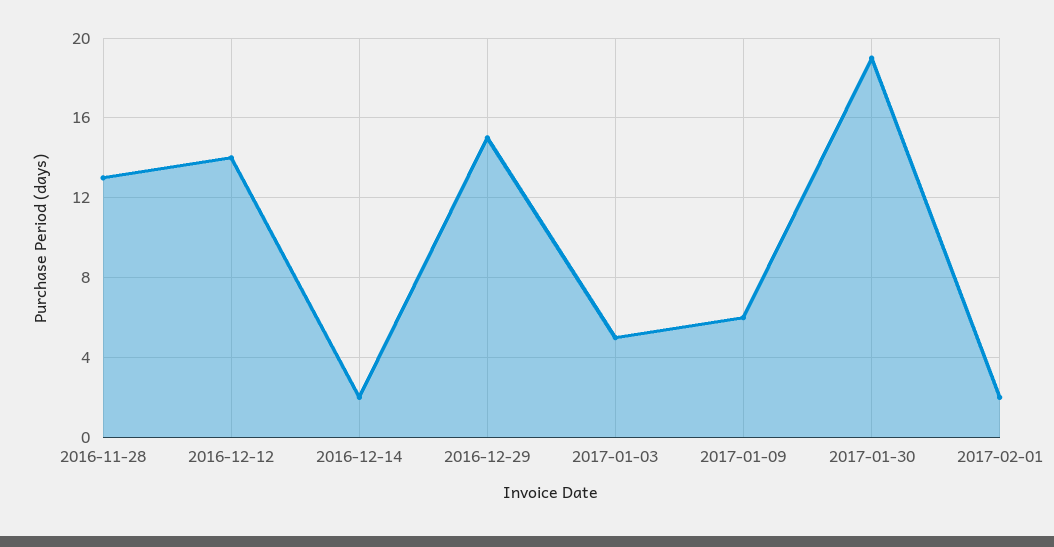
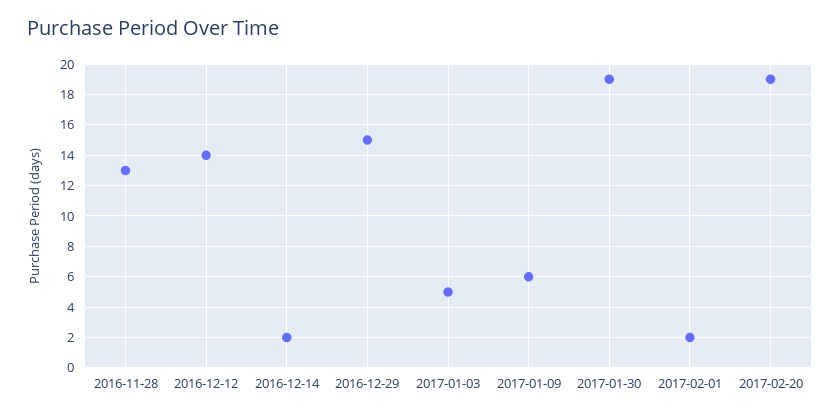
2017-02-20: none -> 19

